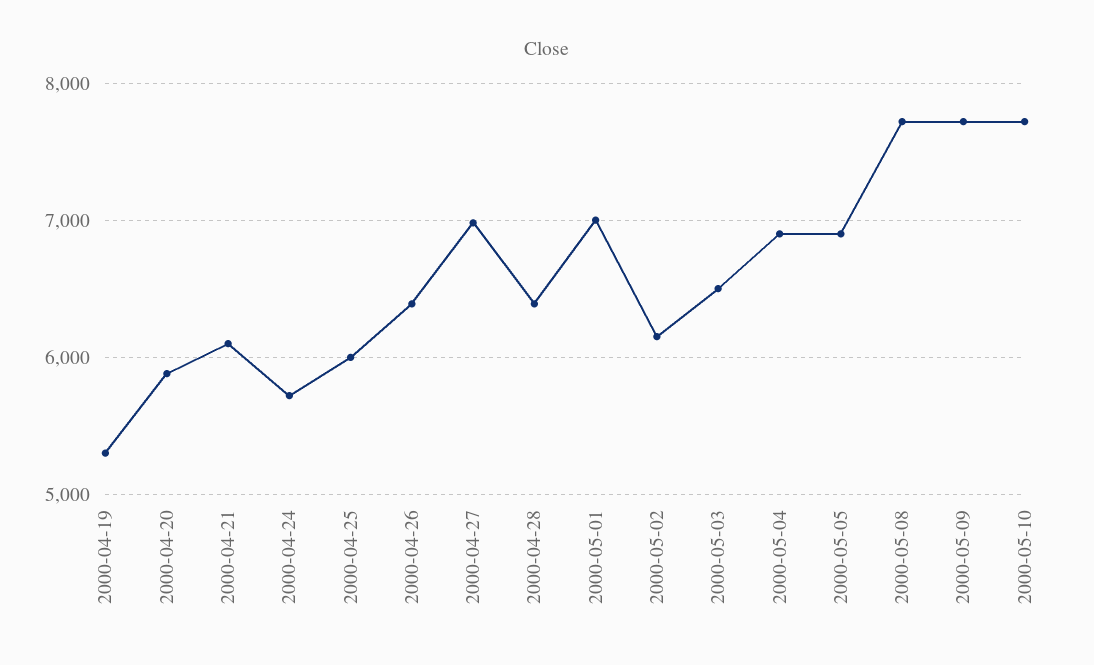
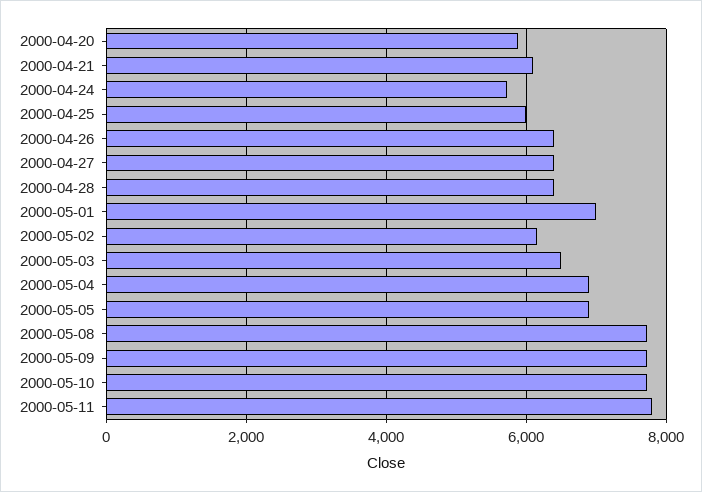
2000-04-19: 5300 -> none
2000-04-27: 7000 -> 6400
2000-05-11: none -> 7800

